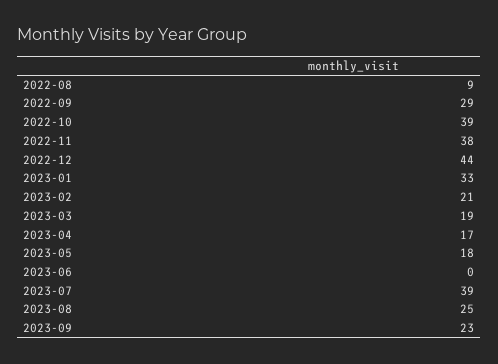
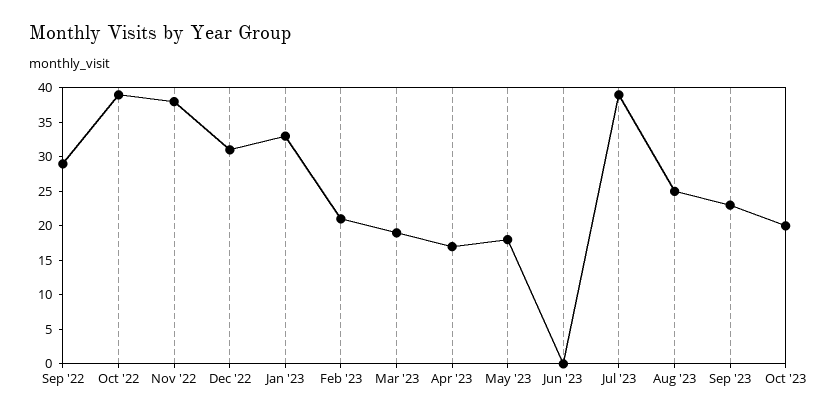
2022-08: 9 -> none
2022-12: 44 -> 30
Oct '23: none -> 20

